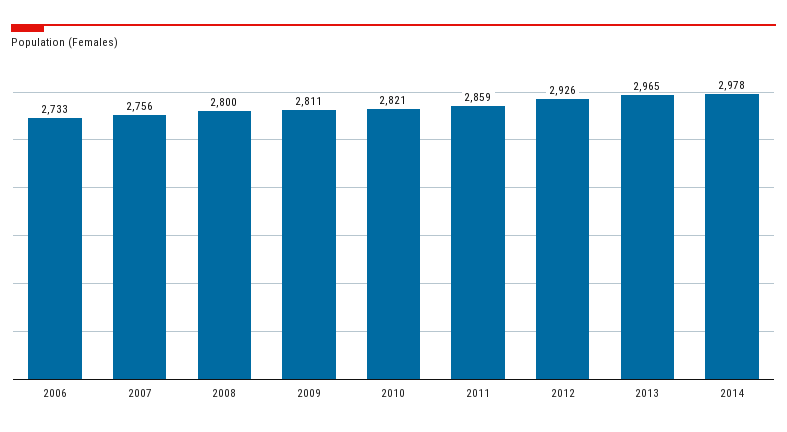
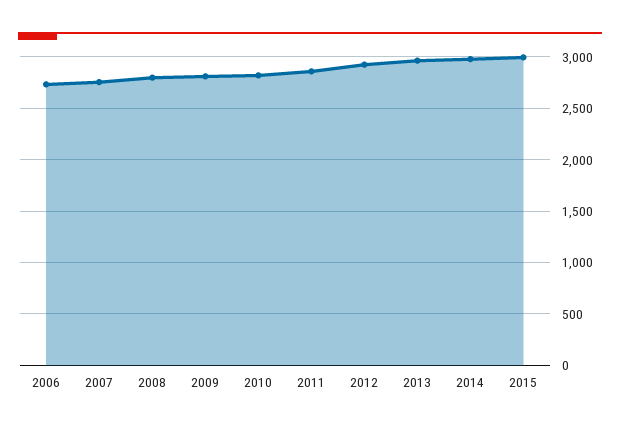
2015: none -> 3000

